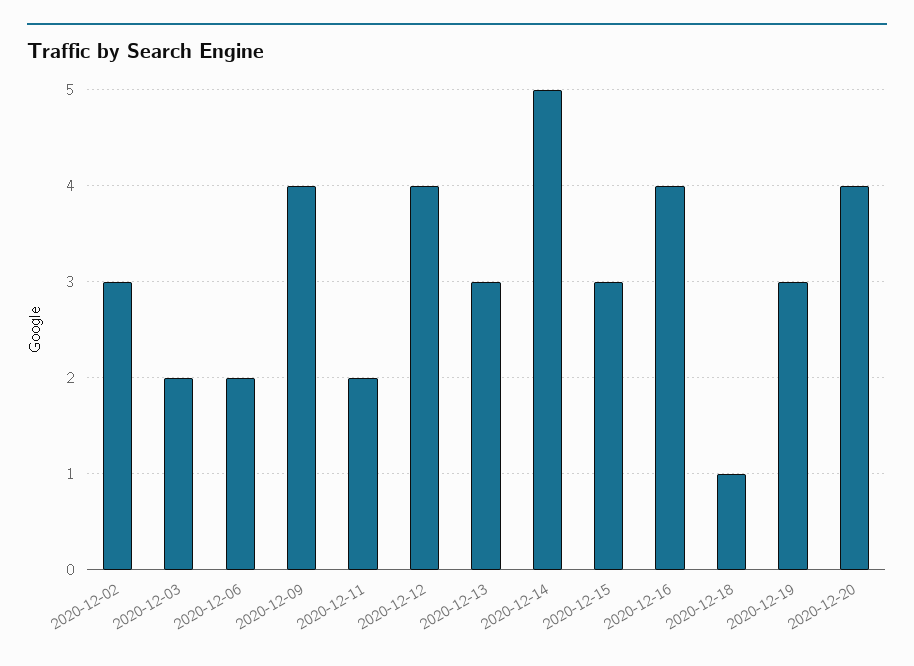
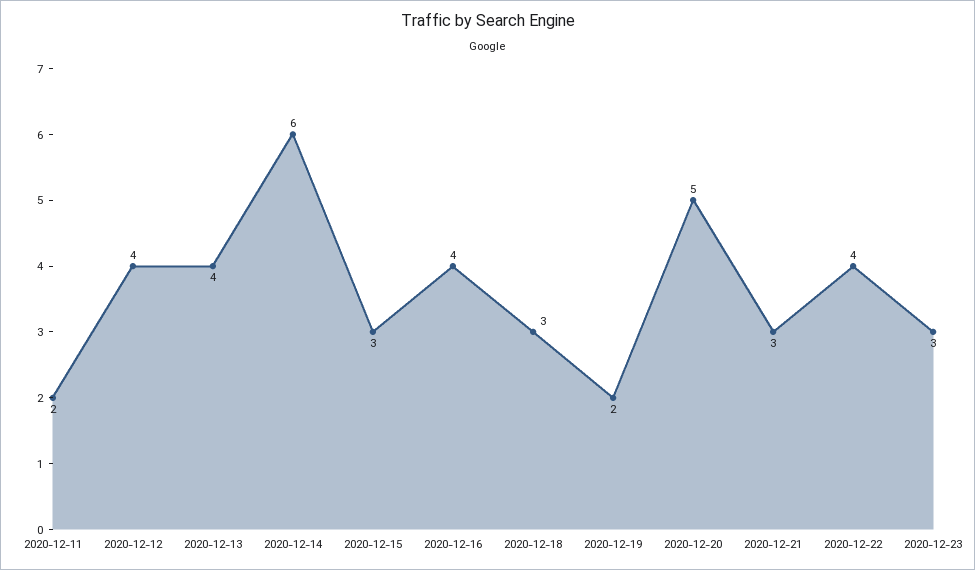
2020-12-02: 3 -> none
2020-12-03: 2 -> none
2020-12-06: 2 -> none
2020-12-09: 4 -> none
2020-12-13: 3 -> 4
2020-12-14: 5 -> 6
2020-12-18: 1 -> 3
2020-12-19: 3 -> 2
2020-12-20: 4 -> 5
2020-12-21: none -> 3
2020-12-22: none -> 4
2020-12-23: none -> 3

